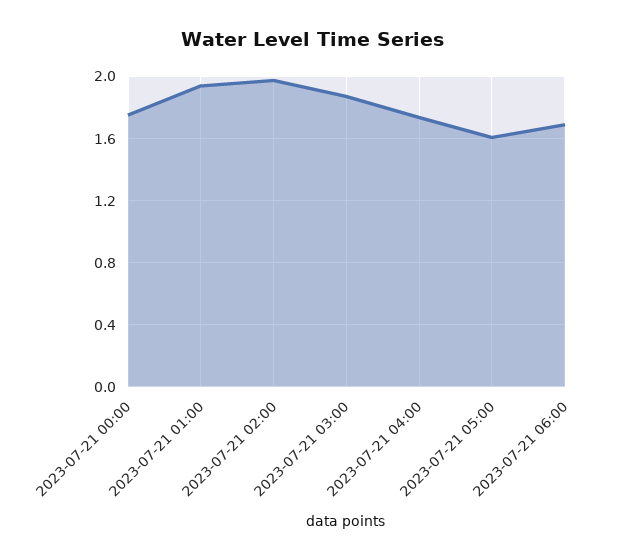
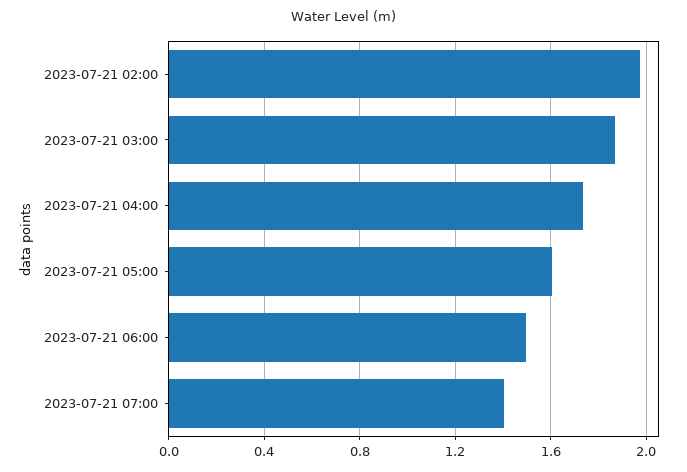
2023-07-21 00:00: 1.75 -> none
2023-07-21 01:00: 1.95 -> none
2023-07-21 06:00: 1.7 -> 1.5
2023-07-21 07:00: none -> 1.4

